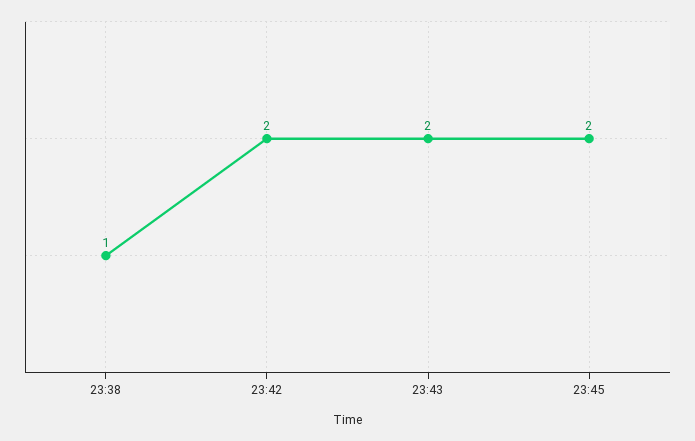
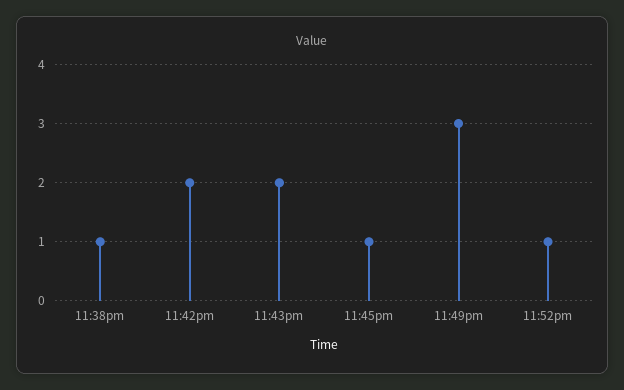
23:45: 2 -> 1
11:49pm: none -> 3
11:52pm: none -> 1

